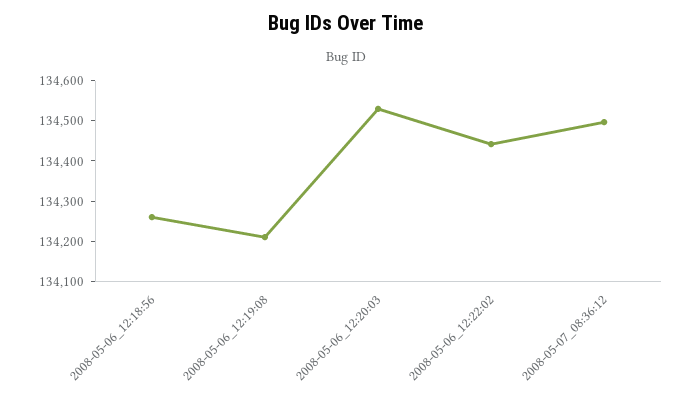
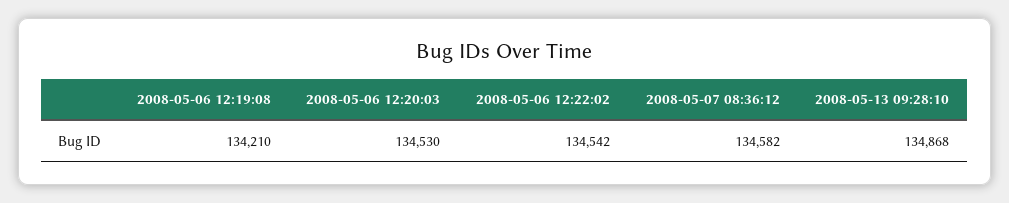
2008-05-06_12:18:56: 134260 -> none
2008-05-06_12:22:02: 134440 -> 134542
2008-05-07_08:36:12: 134500 -> 134582
2008-05-13 09:28:10: none -> 134868

